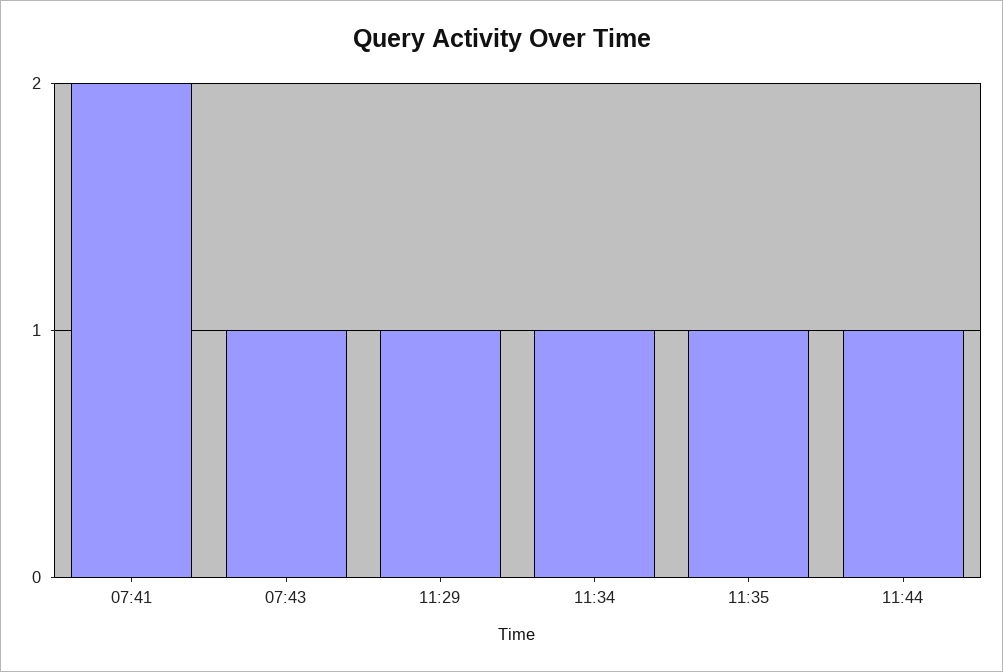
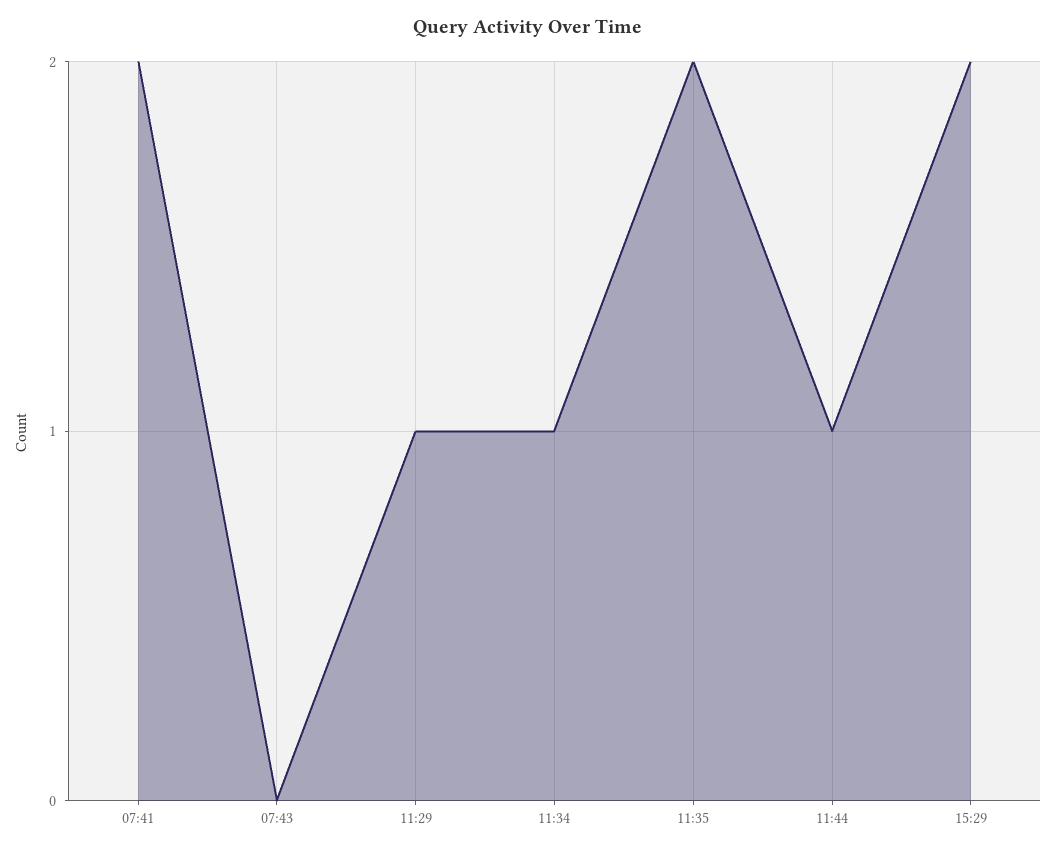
07:43: 1 -> 0
11:35: 1 -> 2
15:29: none -> 2

